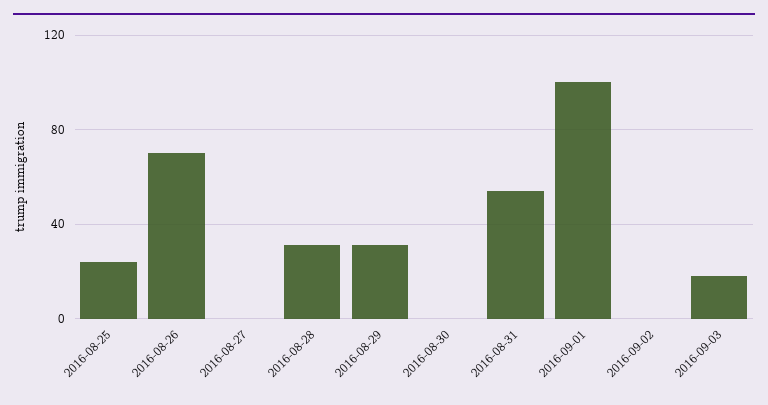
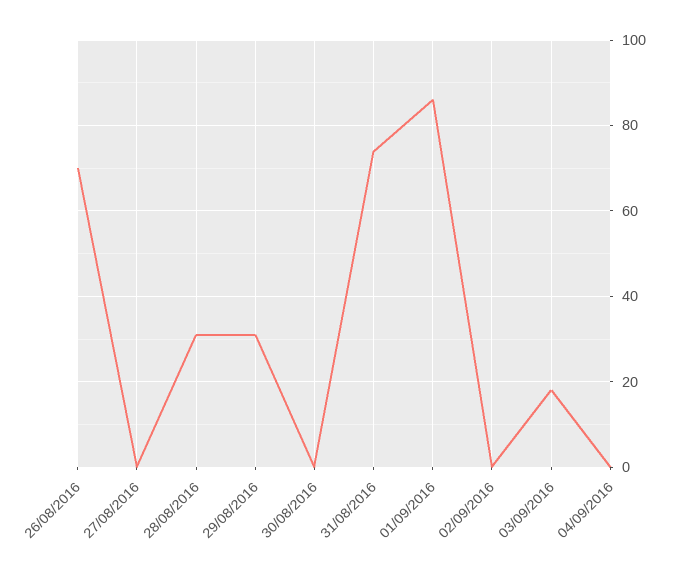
2016-08-25: 25 -> none
2016-08-31: 55 -> 75
2016-09-01: 100 -> 85
04/09/2016: none -> 0

